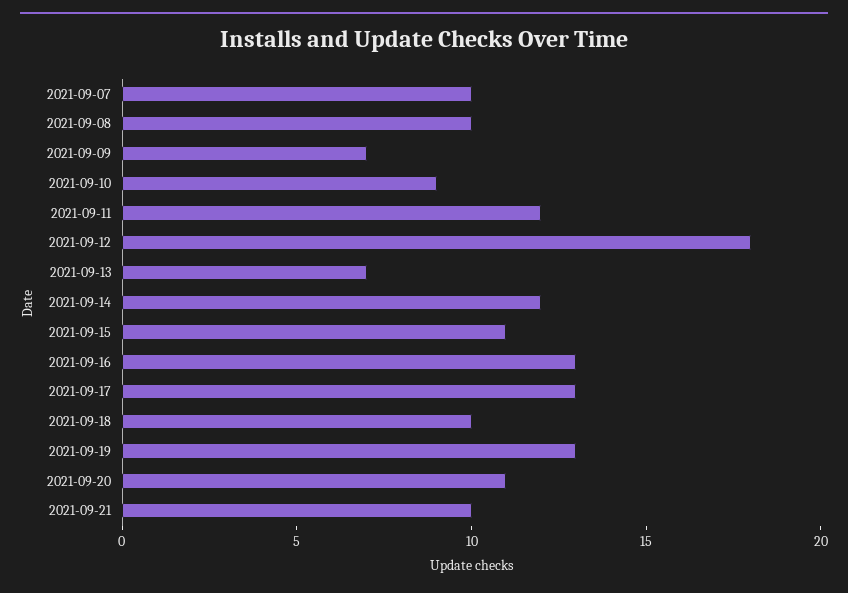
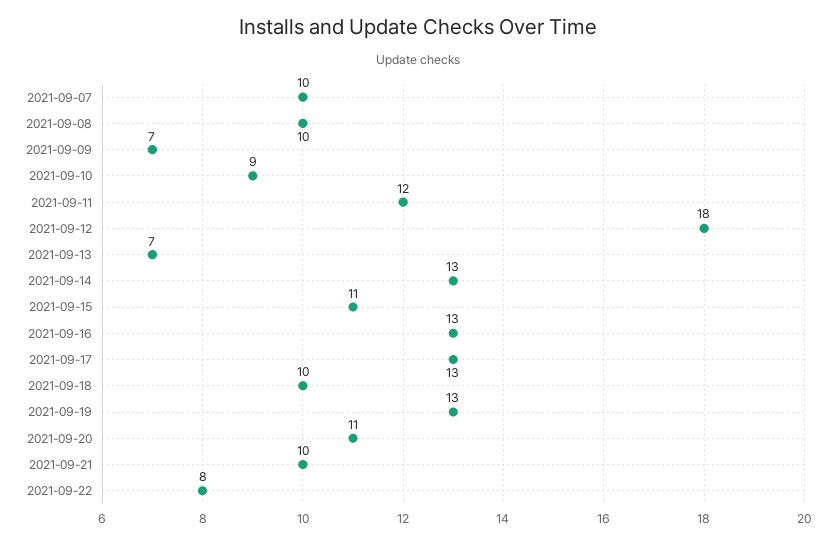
2021-09-14: 12 -> 13
2021-09-22: none -> 8

